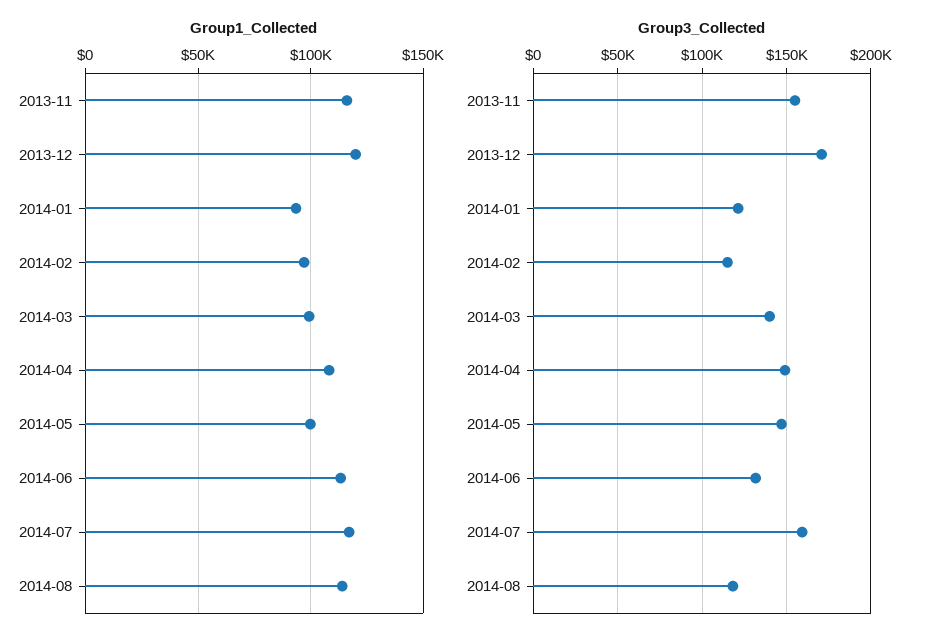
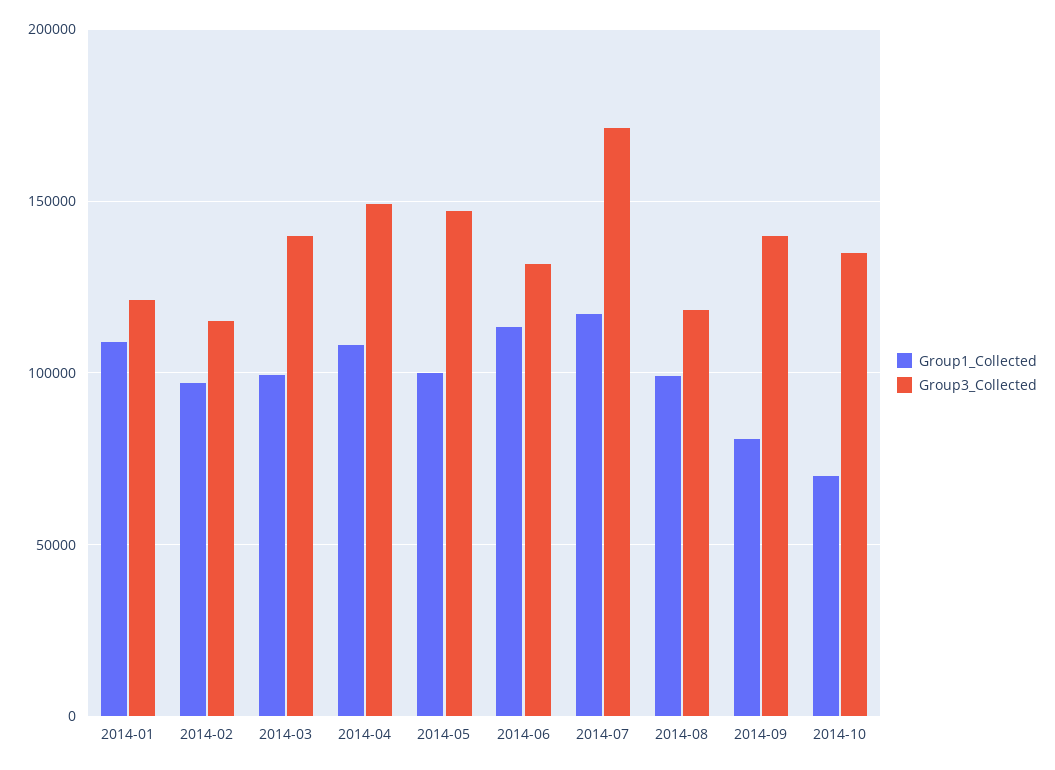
Group1_Collected, 2013-11: 115000 -> none
Group1_Collected, 2013-12: 120000 -> none
Group1_Collected, 2014-01: 95000 -> 110000
Group1_Collected, 2014-08: 115000 -> 100000
Group3_Collected, 2013-11: 155000 -> none
Group3_Collected, 2013-12: 170000 -> none
Group3_Collected, 2014-07: 160000 -> 170000
Group1_Collected, 2014-09: none -> 80000
Group3_Collected, 2014-09: none -> 140000
Group1_Collected, 2014-10: none -> 70000
Group3_Collected, 2014-10: none -> 135000

